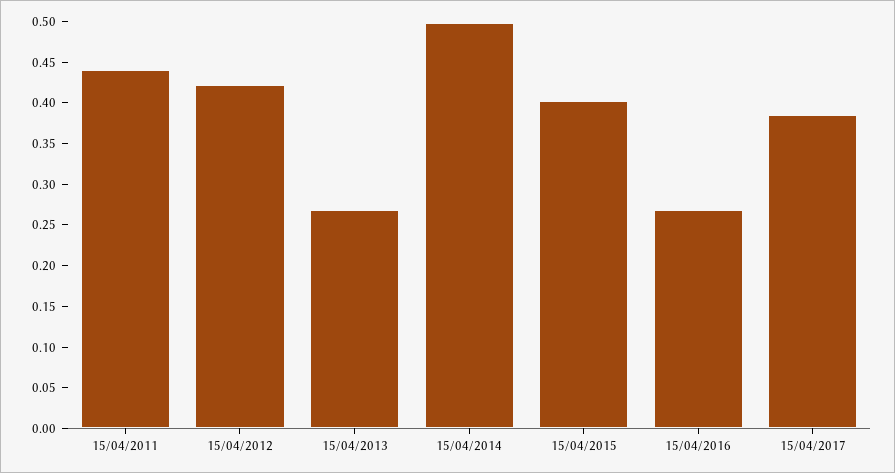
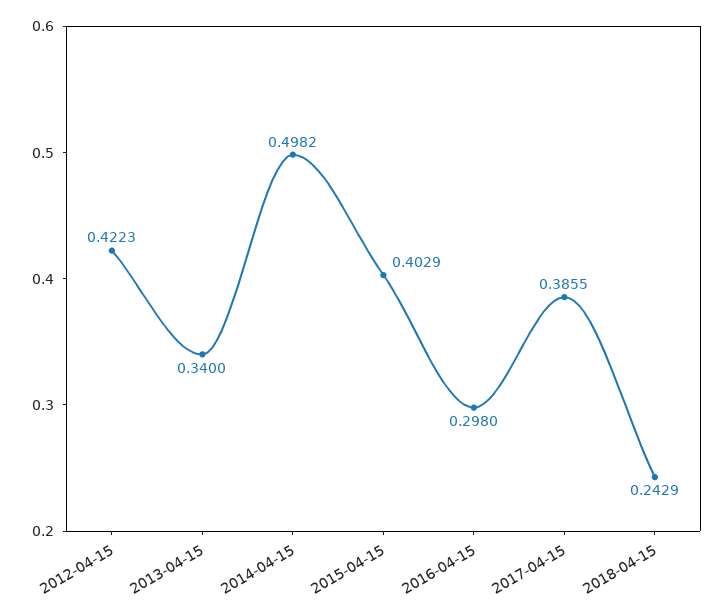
15/04/2011: 0.44 -> none
15/04/2013: 0.27 -> 0.34
15/04/2016: 0.27 -> 0.298
2018-04-15: none -> 0.2429

